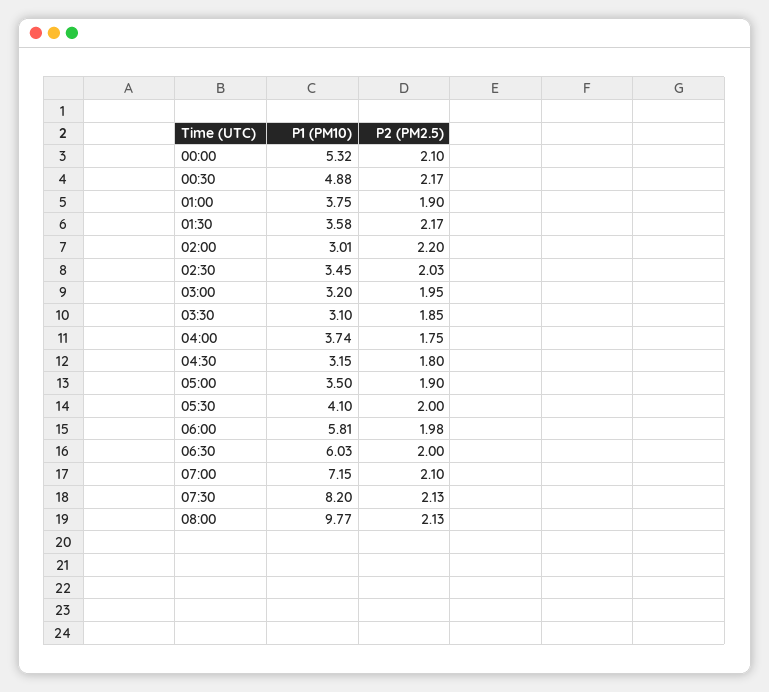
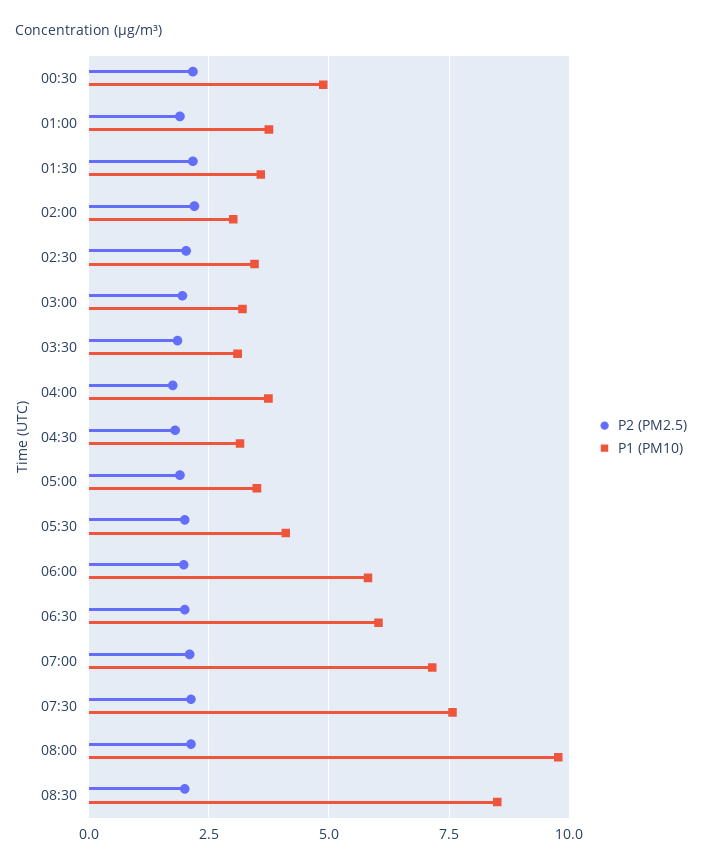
P1 (PM10), 00:00: 5.32 -> none
P2 (PM2.5), 00:00: 2.1 -> none
P1 (PM10), 07:30: 8.2 -> 7.5
P2 (PM2.5), 08:30: none -> 2
P1 (PM10), 08:30: none -> 8.5

